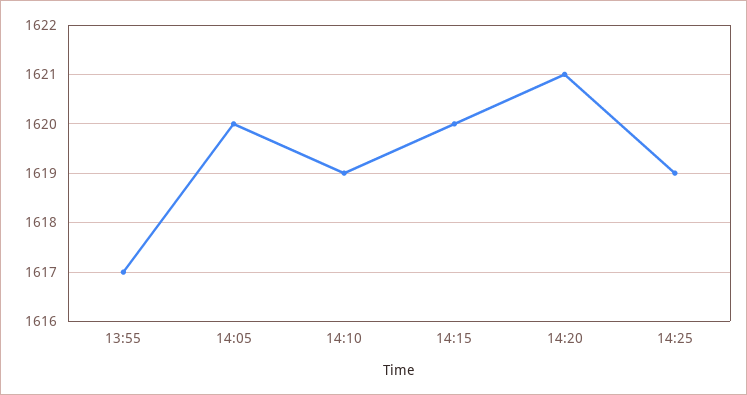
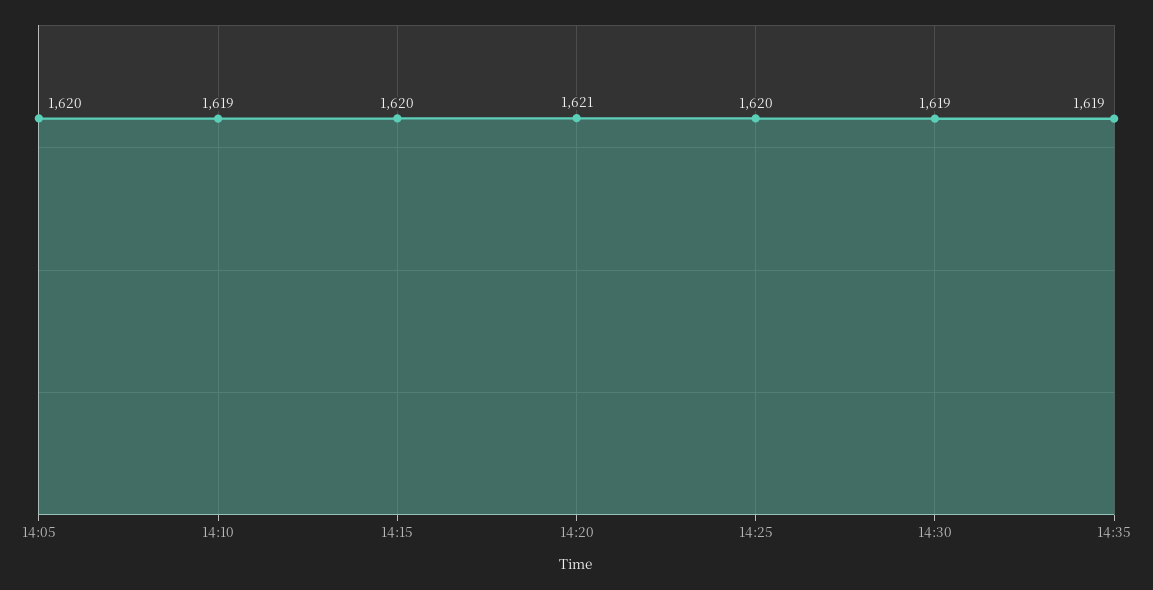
13:55: 1617 -> none
14:25: 1619 -> 1620
14:30: none -> 1619
14:35: none -> 1619

